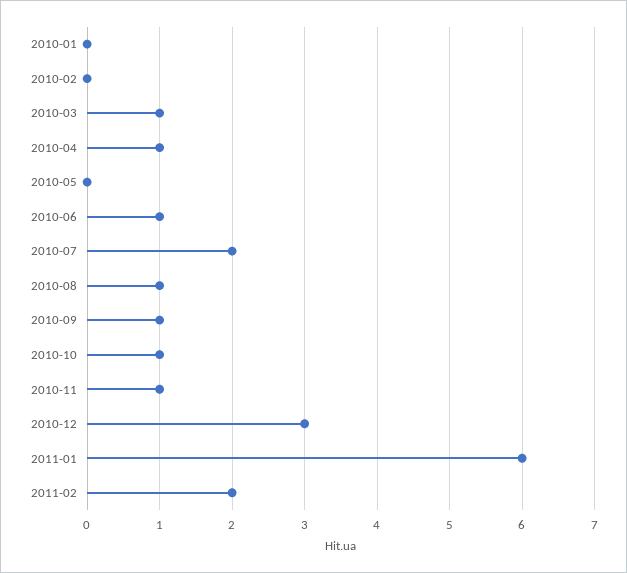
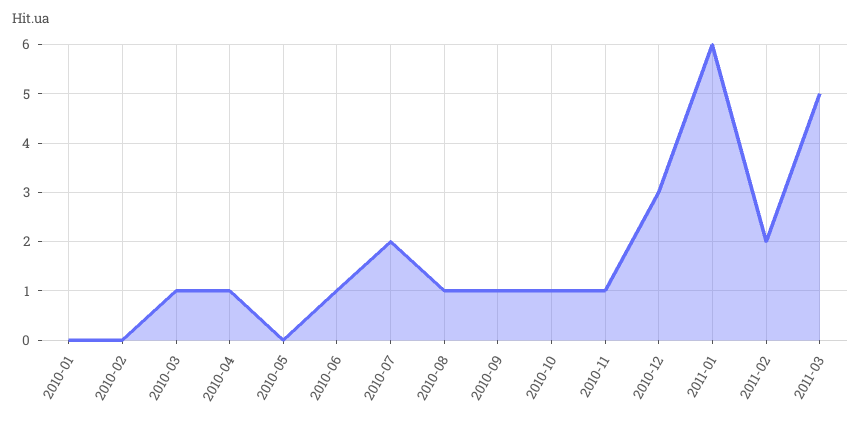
2011-03: none -> 5

